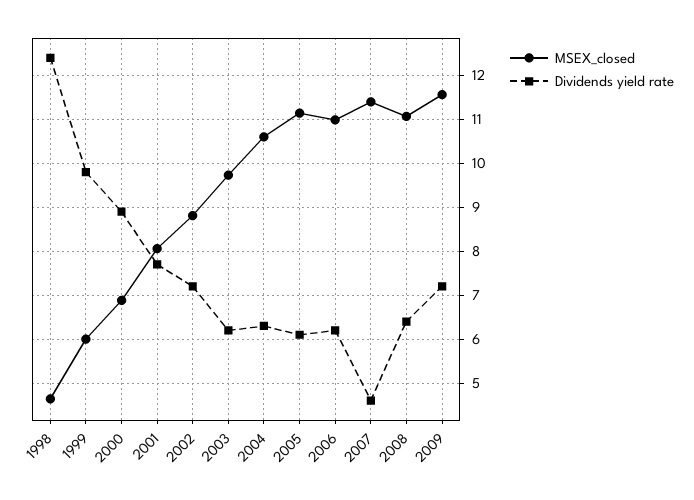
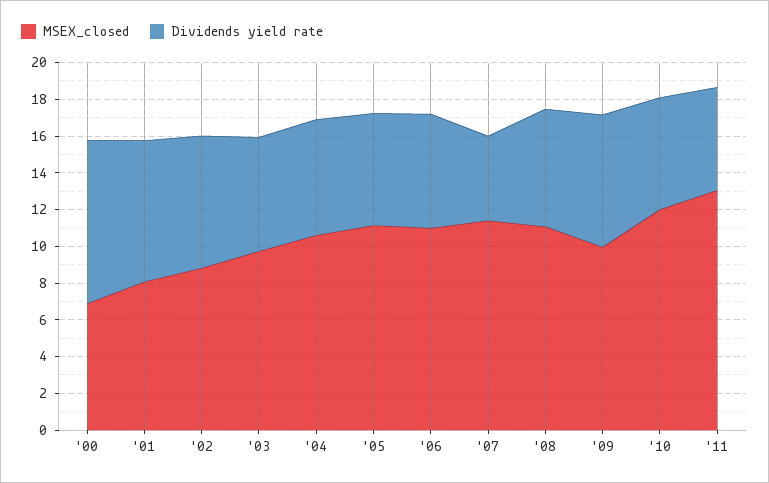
MSEX_closed, 1998: 4.6 -> none
Dividends yield rate, 1998: 12.4 -> none
MSEX_closed, 1999: 6 -> none
Dividends yield rate, 1999: 9.8 -> none
MSEX_closed, 2009: 11.6 -> 10
MSEX_closed, '10: none -> 12
Dividends yield rate, '10: none -> 6
MSEX_closed, '11: none -> 13
Dividends yield rate, '11: none -> 5.5

